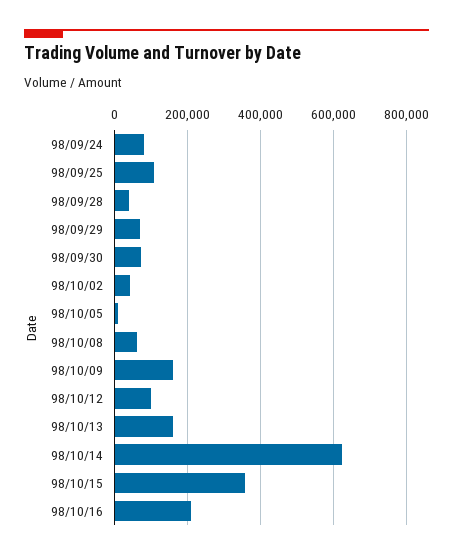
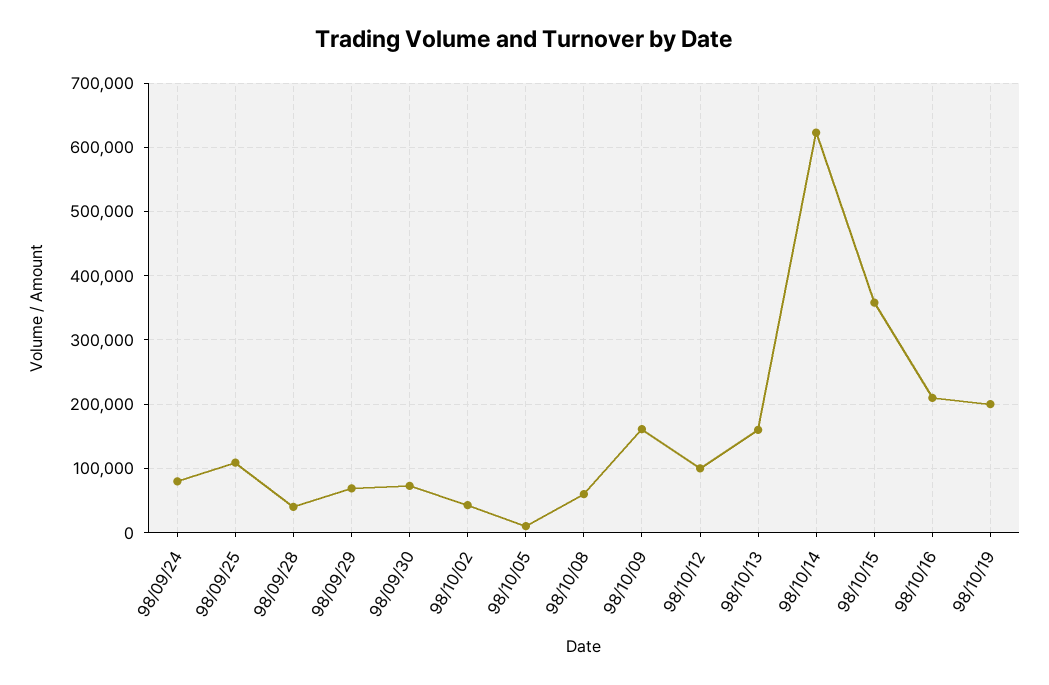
98/10/19: none -> 200000

